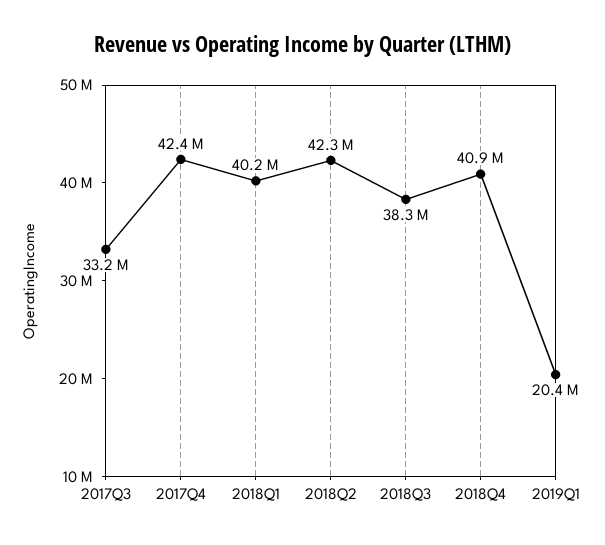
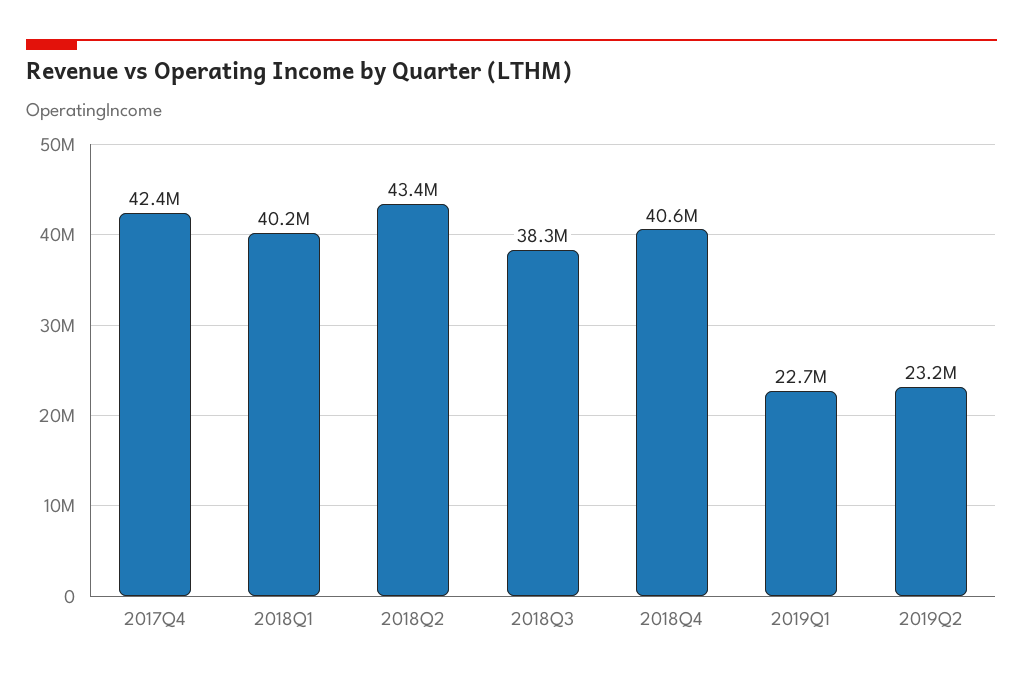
2017Q3: 33200000 -> none
2018Q2: 42300000 -> 43400000
2018Q4: 40900000 -> 40600000
2019Q1: 20400000 -> 22700000
2019Q2: none -> 23200000

